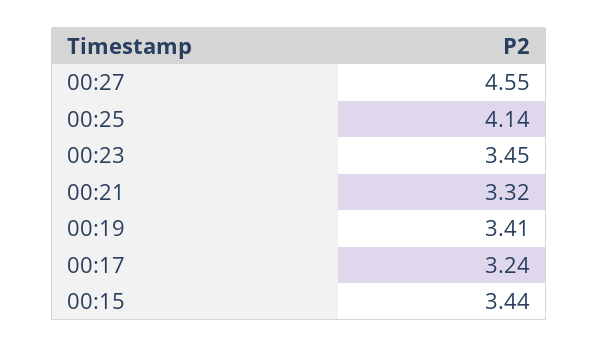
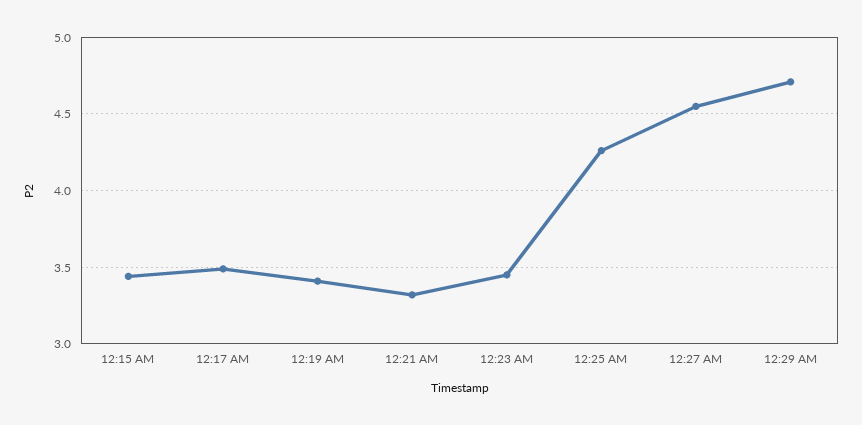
00:25: 4.14 -> 4.25
00:17: 3.24 -> 3.5
12:29 AM: none -> 4.7

